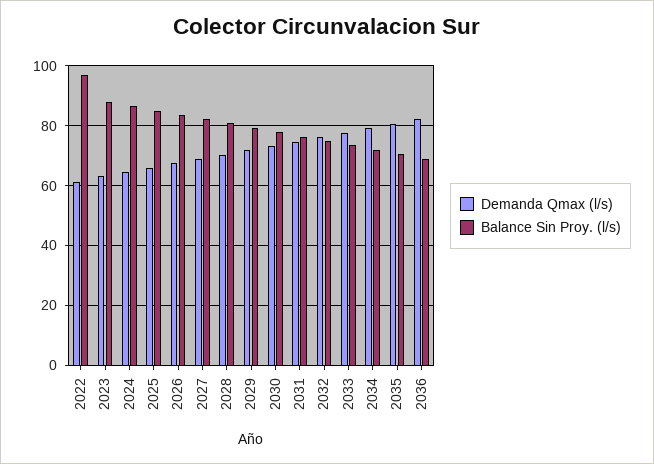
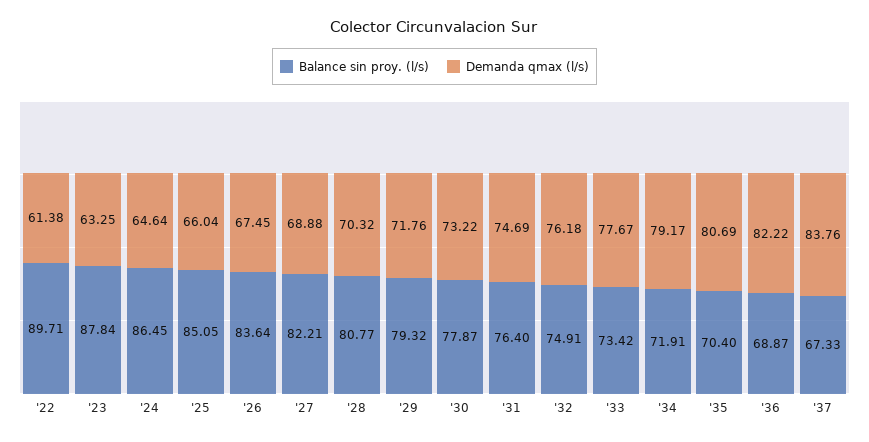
Balance Sin Proy. (l/s), 2022: 97.5 -> 89.71
Balance Sin Proy. (l/s), '37: none -> 67.33
Demanda Qmax (l/s), '37: none -> 83.76

